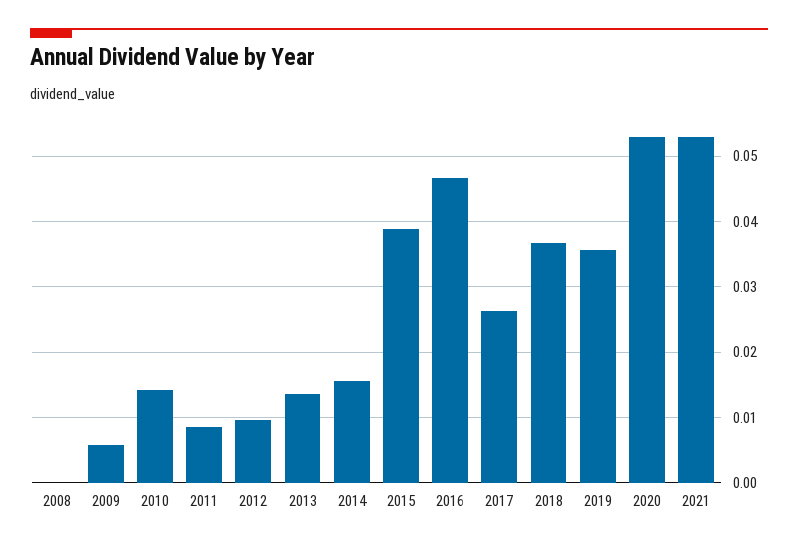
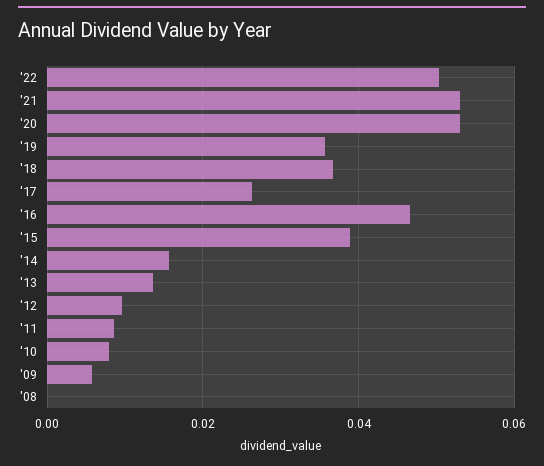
2010: 0.014 -> 0.008
'22: none -> 0.05

